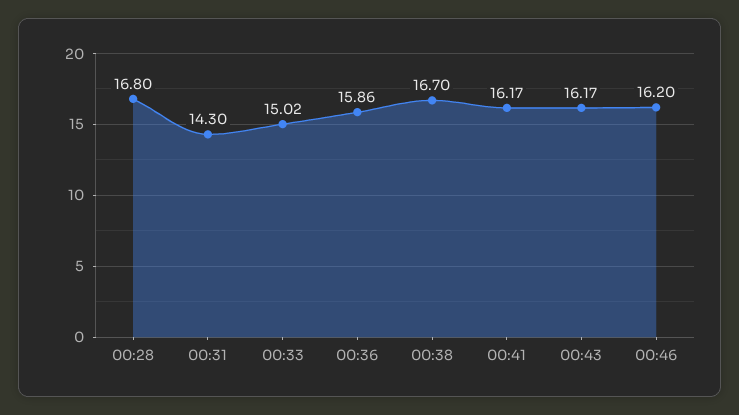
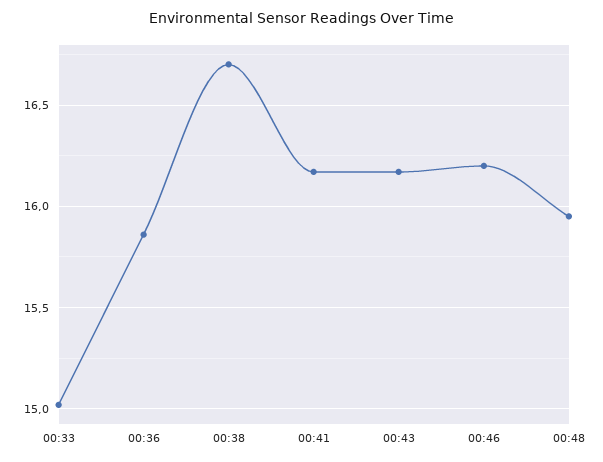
00:28: 16.8 -> none
00:31: 14.3 -> none
00:48: none -> 15.95

